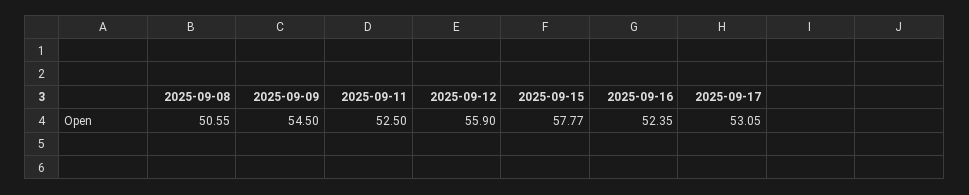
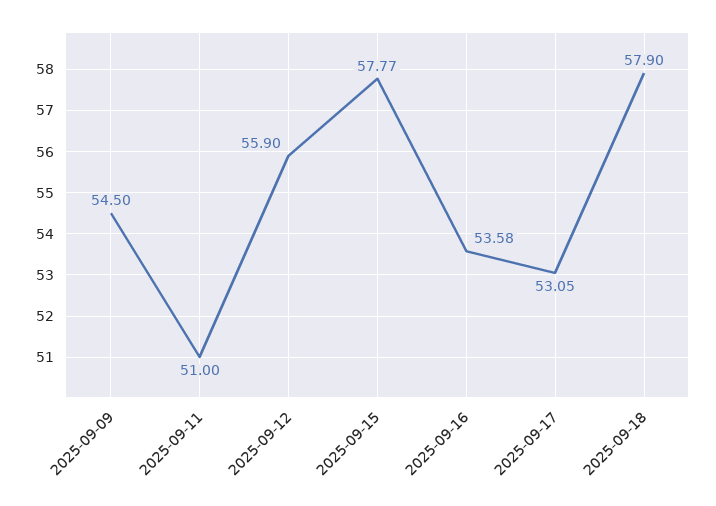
2025-09-08: 50.55 -> none
2025-09-11: 52.5 -> 51
2025-09-16: 52.35 -> 53.58
2025-09-18: none -> 57.9

